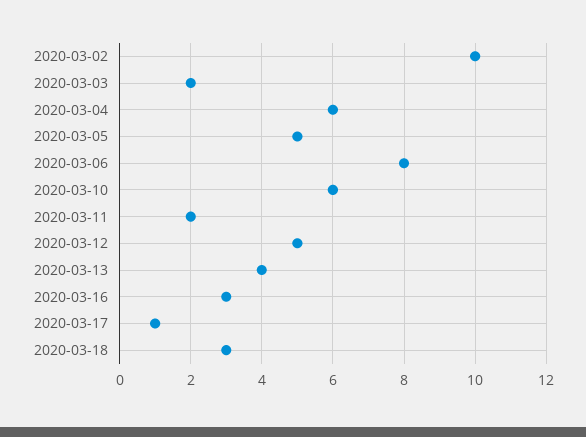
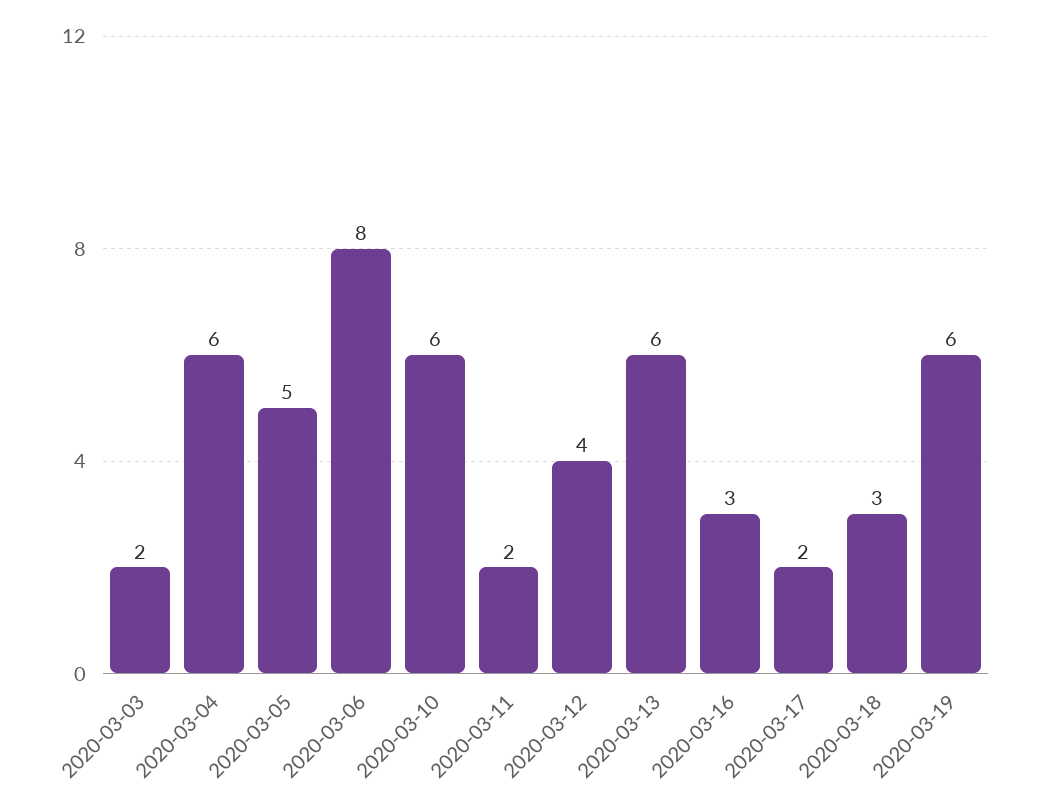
2020-03-02: 10 -> none
2020-03-12: 5 -> 4
2020-03-13: 4 -> 6
2020-03-17: 1 -> 2
2020-03-19: none -> 6

